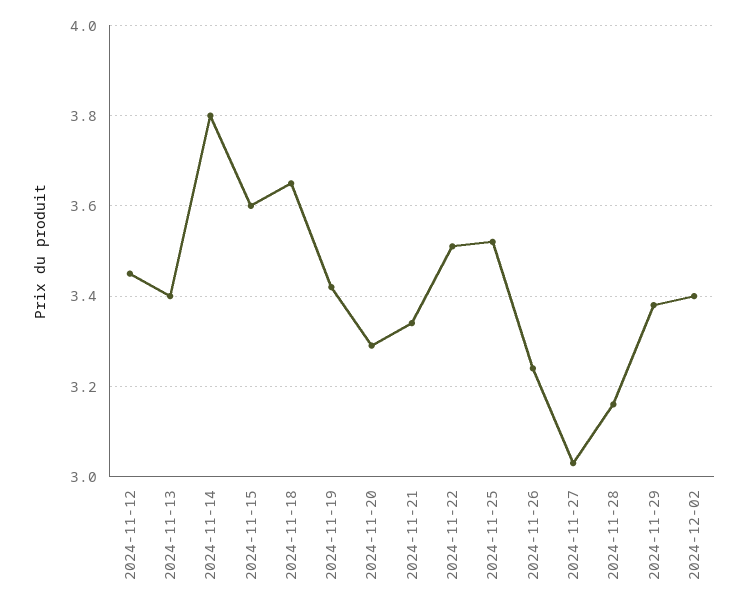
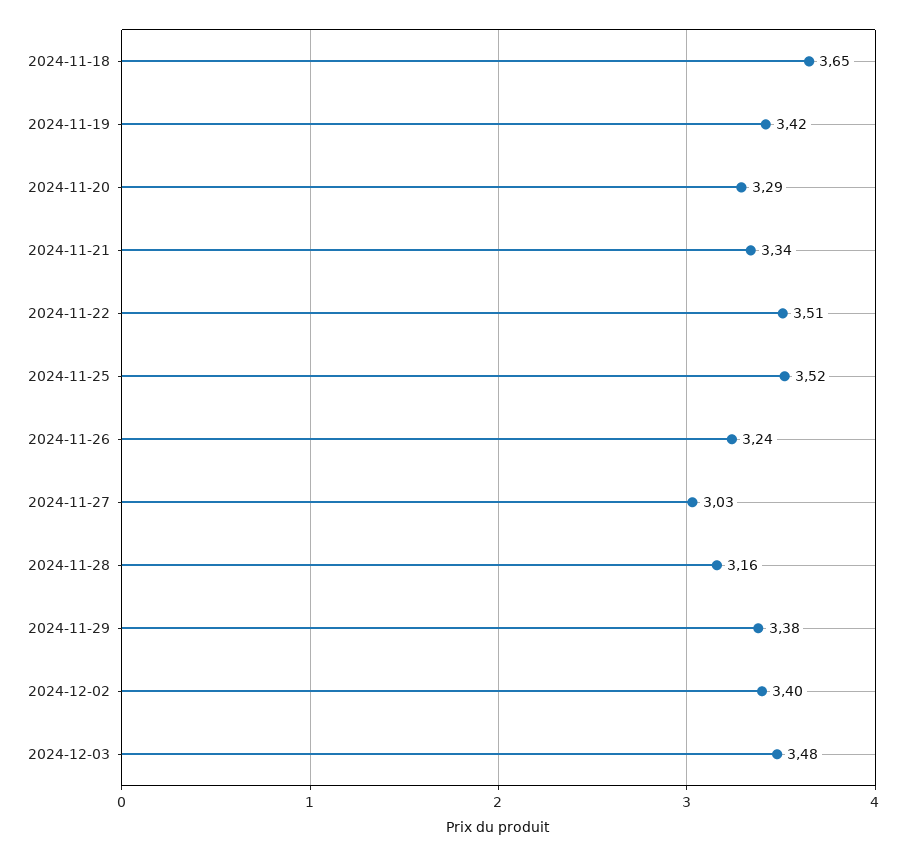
2024-11-12: 3.45 -> none
2024-11-13: 3.4 -> none
2024-11-14: 3.8 -> none
2024-11-15: 3.6 -> none
2024-12-03: none -> 3.48

